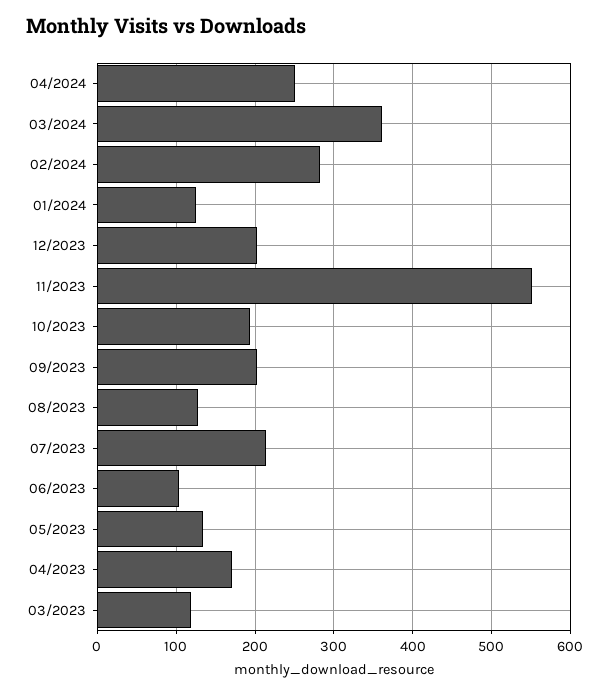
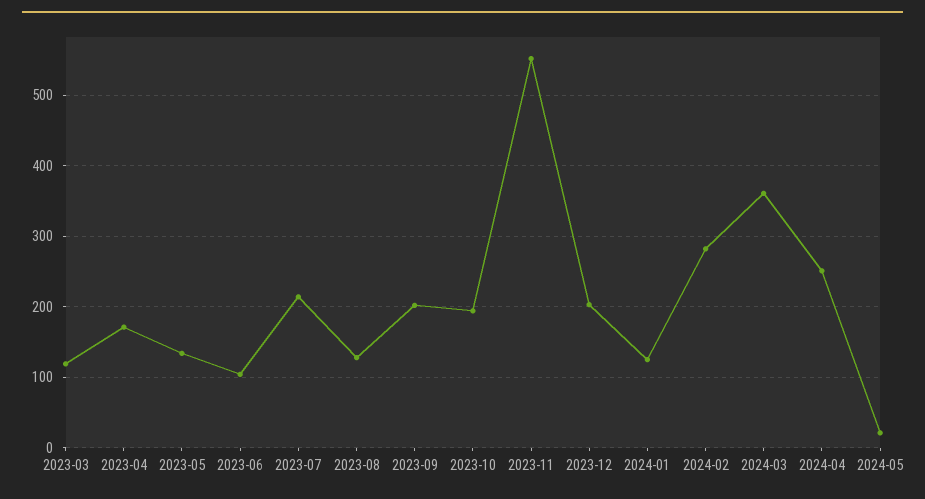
2024-05: none -> 20

